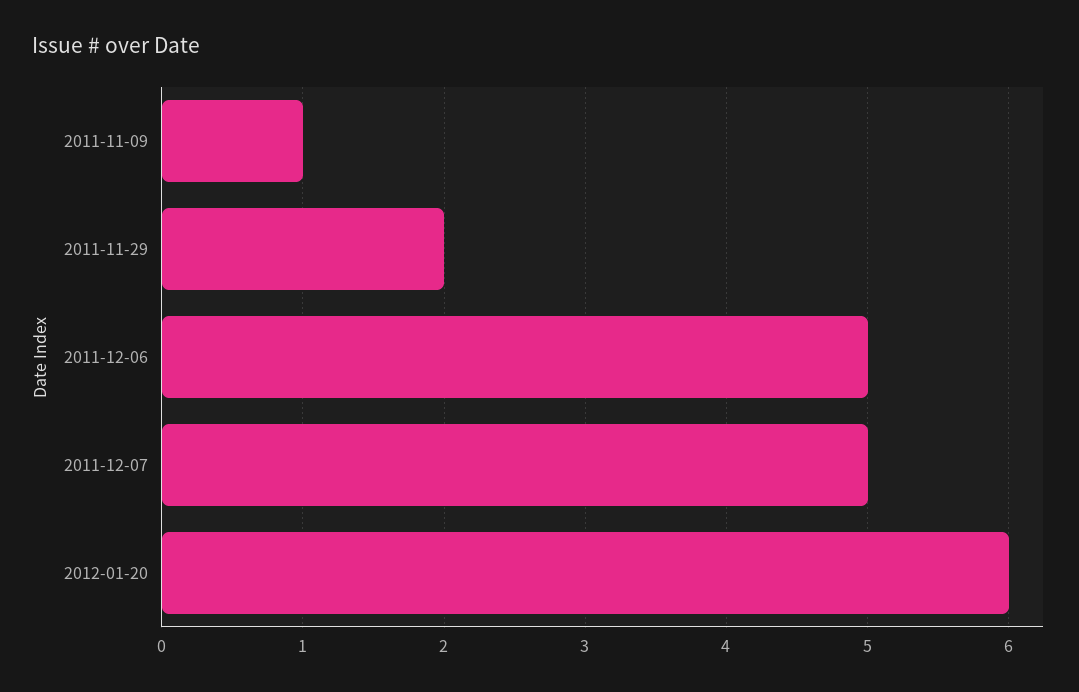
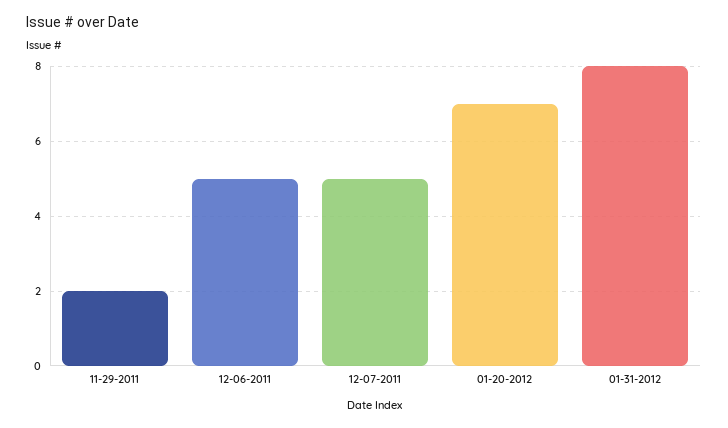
2011-11-09: 1 -> none
2012-01-20: 6 -> 7
01-31-2012: none -> 8

